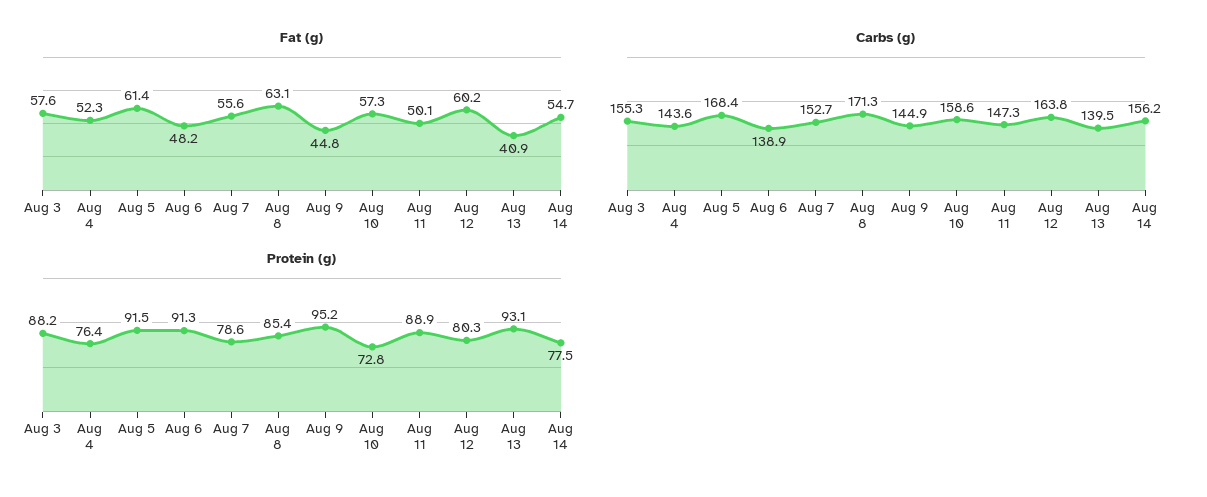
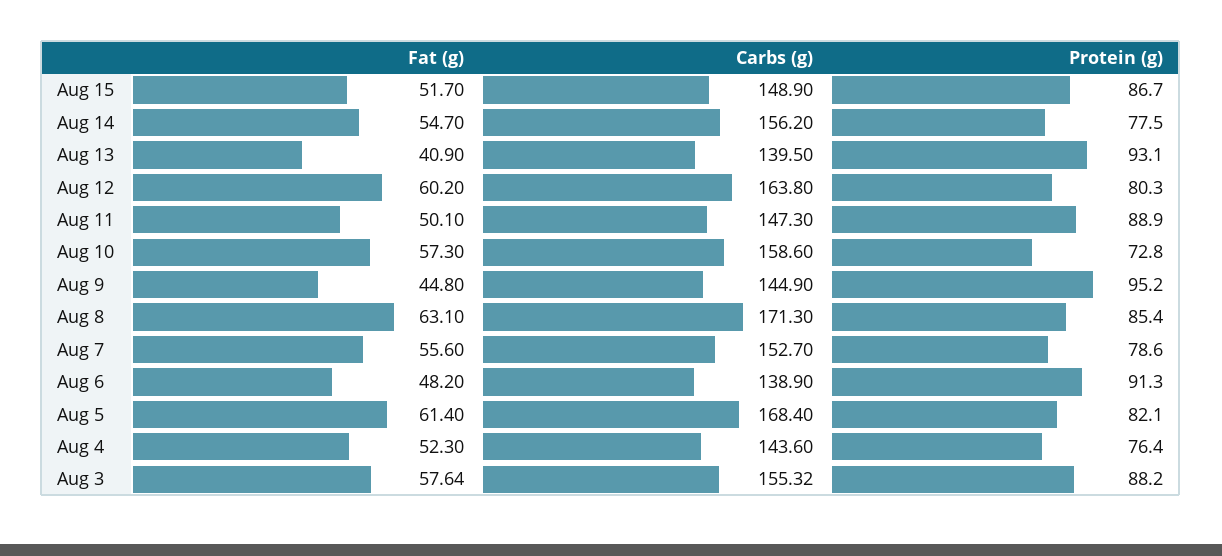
Protein (g), Aug 5: 91.5 -> 82.1
Fat (g), Aug 15: none -> 51.7
Carbs (g), Aug 15: none -> 148.9
Protein (g), Aug 15: none -> 86.7

